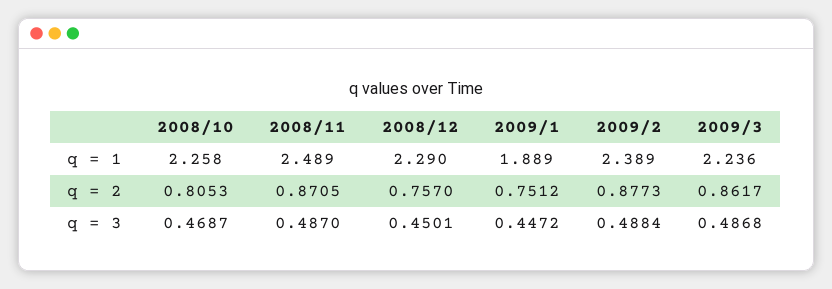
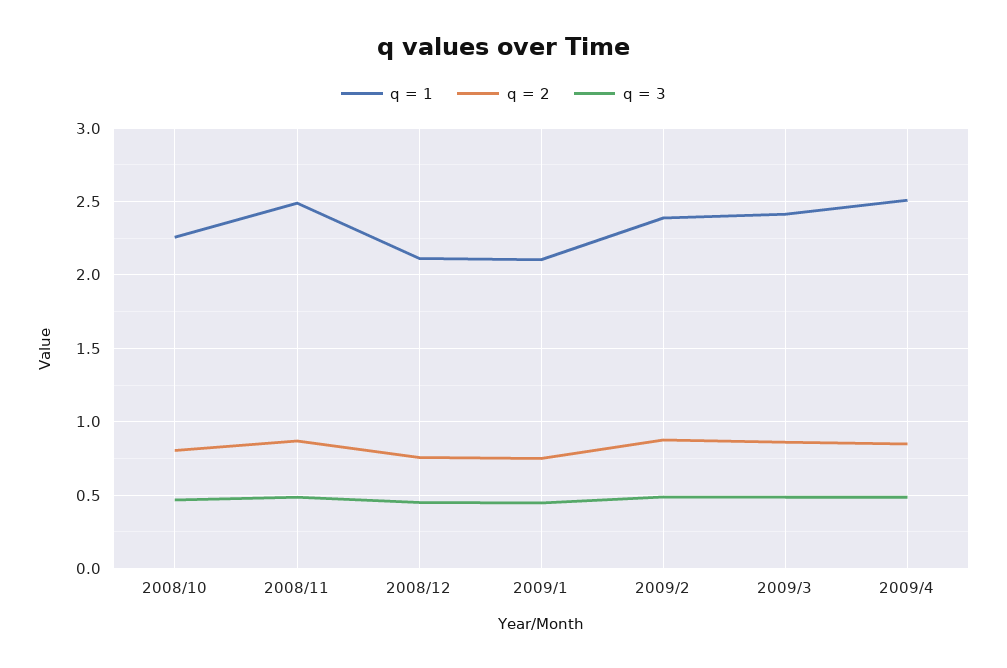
q = 1, 2008/12: 2.29 -> 2.1
q = 1, 2009/1: 1.889 -> 2.1
q = 1, 2009/3: 2.236 -> 2.4
q = 1, 2009/4: none -> 2.5
q = 2, 2009/4: none -> 0.85
q = 3, 2009/4: none -> 0.5

